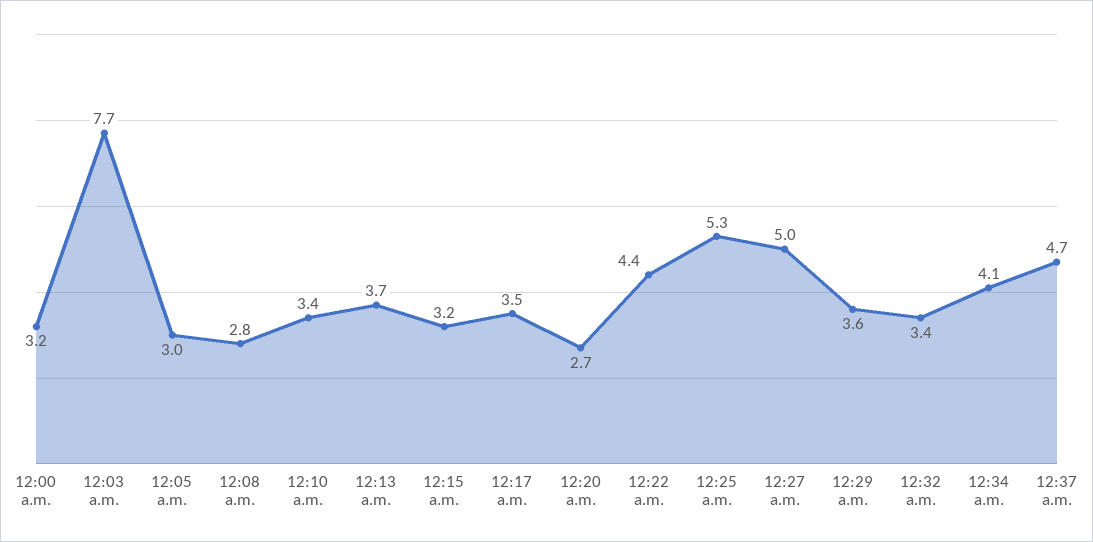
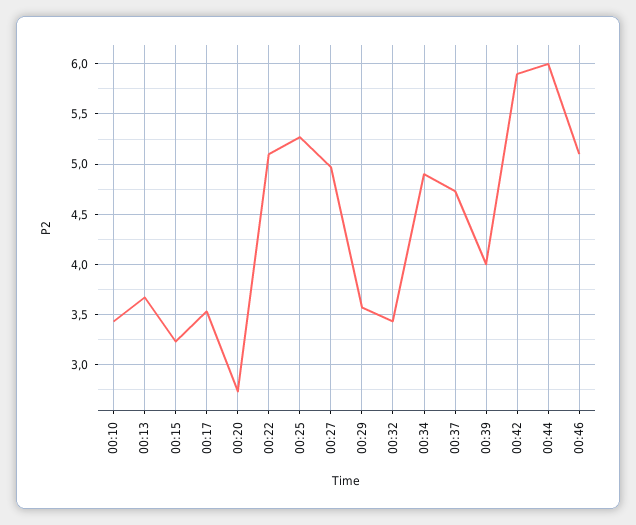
12:00 a.m.: 3.2 -> none
12:03 a.m.: 7.7 -> none
12:05 a.m.: 3 -> none
12:08 a.m.: 2.8 -> none
12:22 a.m.: 4.4 -> 5.1
12:34 a.m.: 4.1 -> 4.9
00:39: none -> 4
00:42: none -> 5.9
00:44: none -> 6
00:46: none -> 5.1

